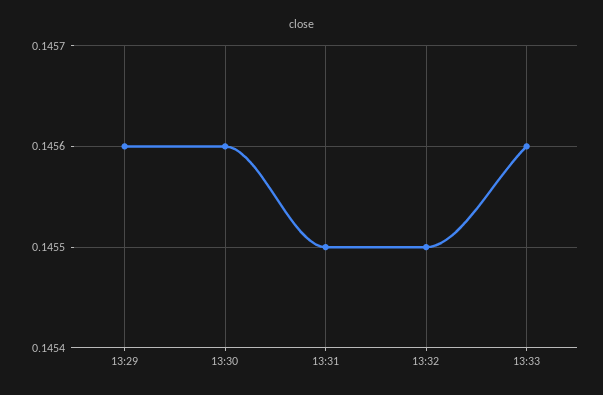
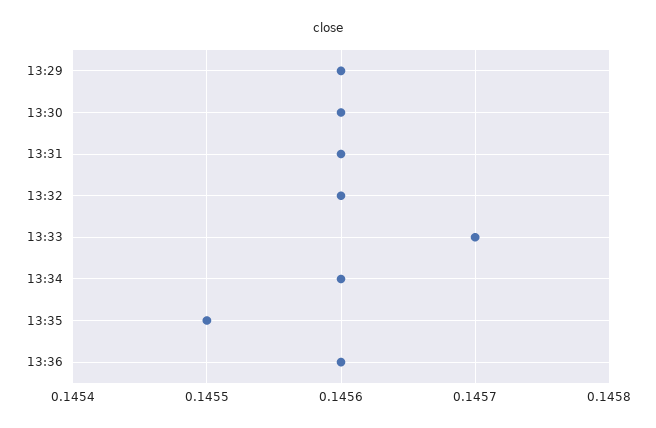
13:31: 0.1455 -> 0.1456
13:32: 0.1455 -> 0.1456
13:33: 0.1456 -> 0.1457
13:34: none -> 0.1456
13:35: none -> 0.1455
13:36: none -> 0.1456

